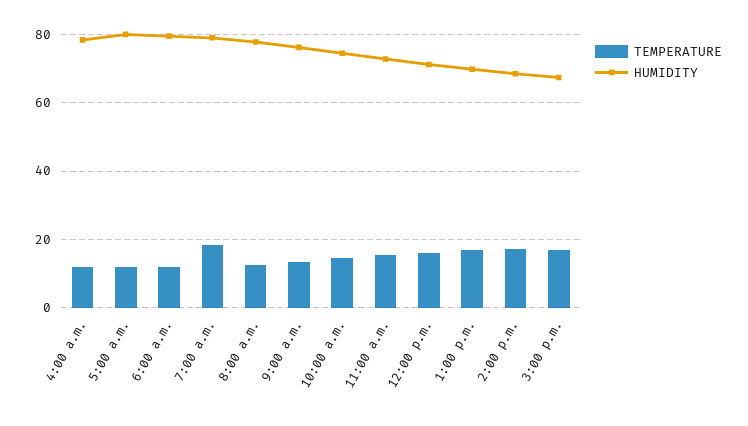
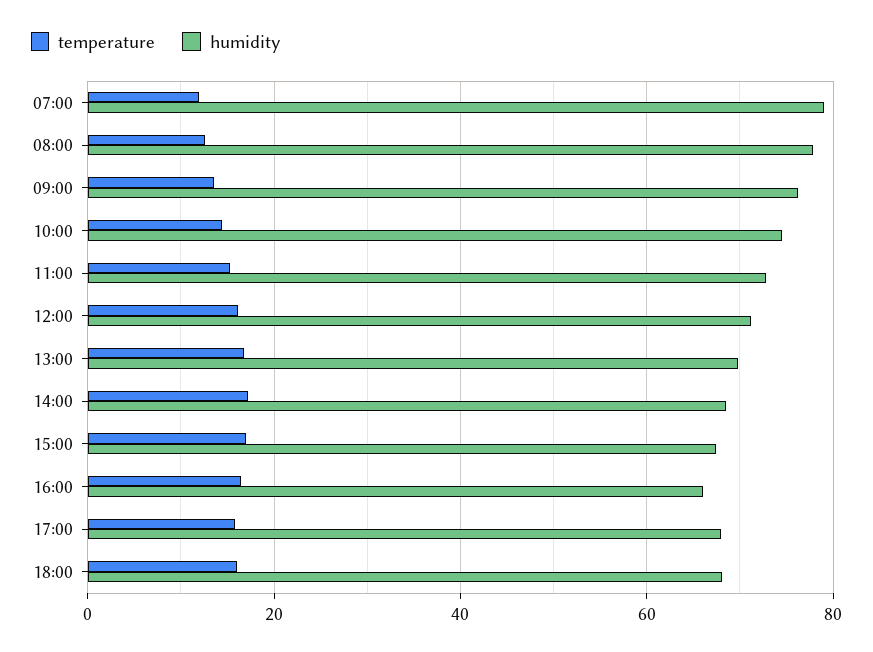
TEMPERATURE, 4:00 a.m.: 12 -> none
HUMIDITY, 4:00 a.m.: 78 -> none
TEMPERATURE, 5:00 a.m.: 12 -> none
HUMIDITY, 5:00 a.m.: 80 -> none
TEMPERATURE, 6:00 a.m.: 12 -> none
HUMIDITY, 6:00 a.m.: 80 -> none
TEMPERATURE, 7:00 a.m.: 18 -> 12
TEMPERATURE, 16:00: none -> 16
HUMIDITY, 16:00: none -> 66
TEMPERATURE, 17:00: none -> 16
HUMIDITY, 17:00: none -> 68
TEMPERATURE, 18:00: none -> 16
HUMIDITY, 18:00: none -> 68

